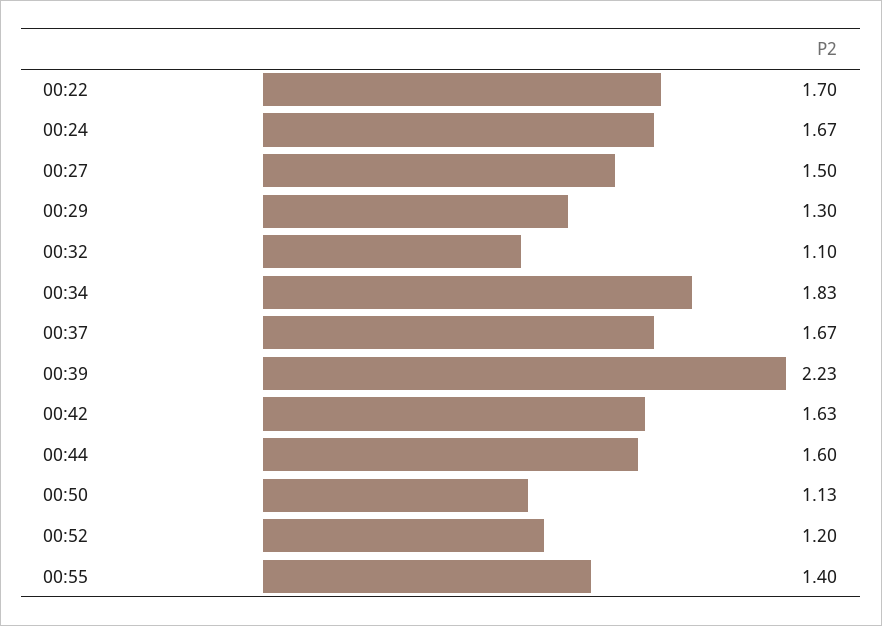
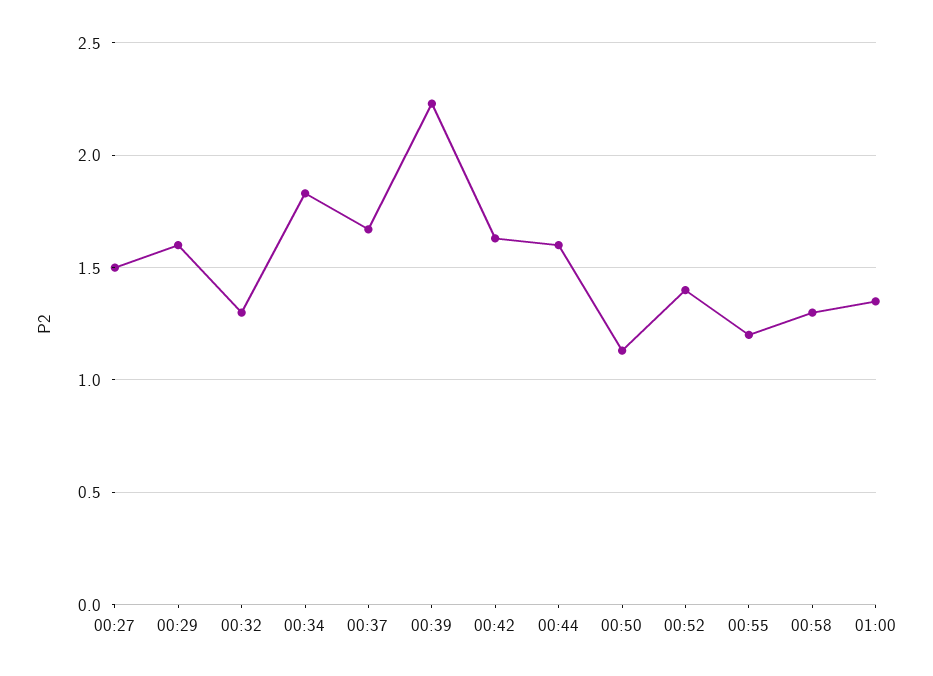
00:22: 1.7 -> none
00:24: 1.67 -> none
00:29: 1.3 -> 1.6
00:32: 1.1 -> 1.3
00:52: 1.2 -> 1.4
00:55: 1.4 -> 1.2
00:58: none -> 1.3
01:00: none -> 1.35

